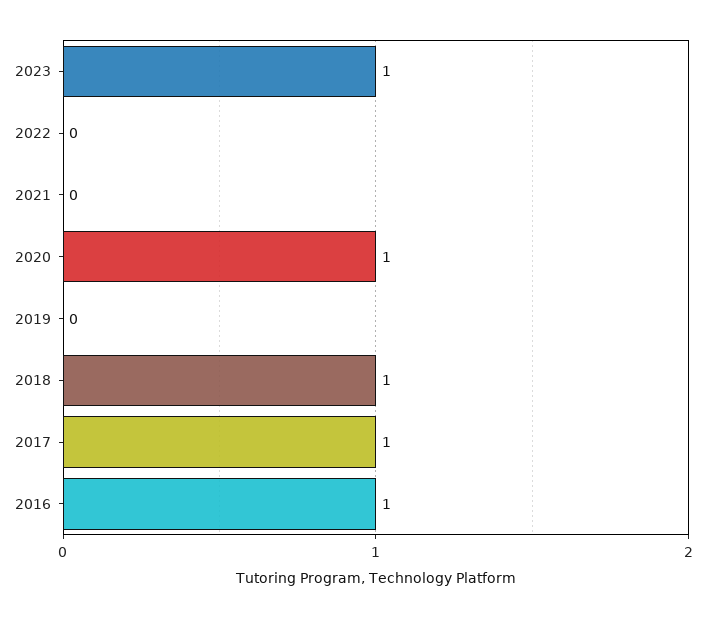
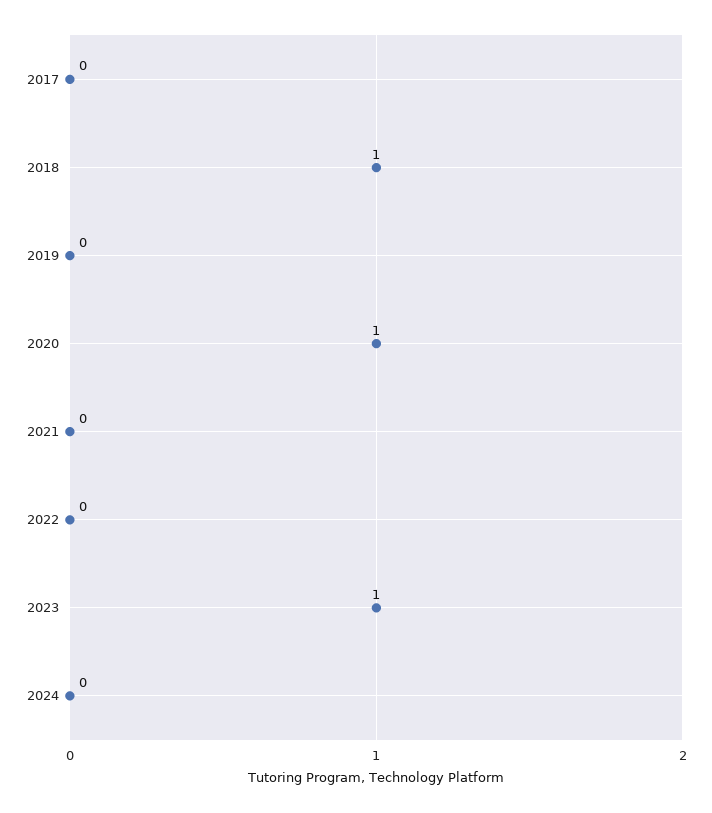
2017: 1 -> 0
2016: 1 -> none
2024: none -> 0

